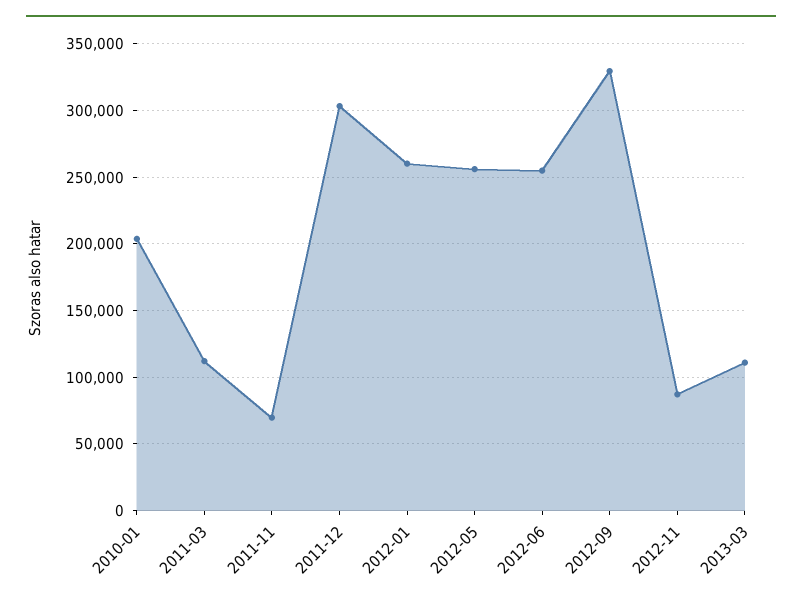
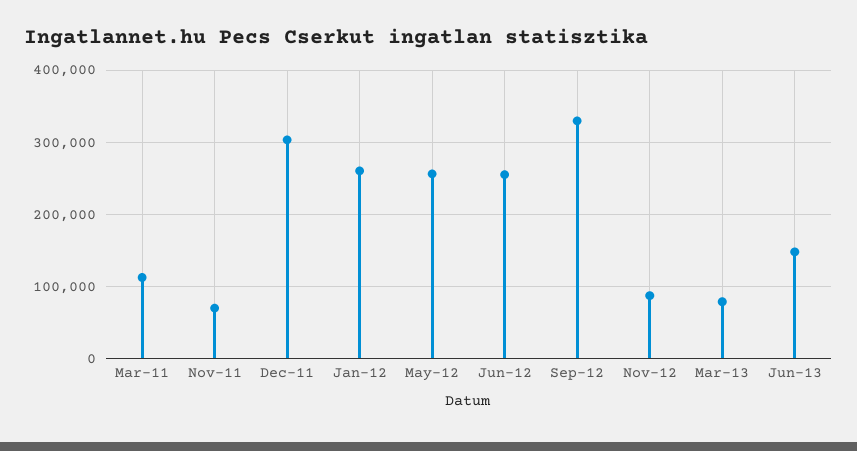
2010-01: 205000 -> none
2013-03: 110000 -> 80000
Jun-13: none -> 150000

